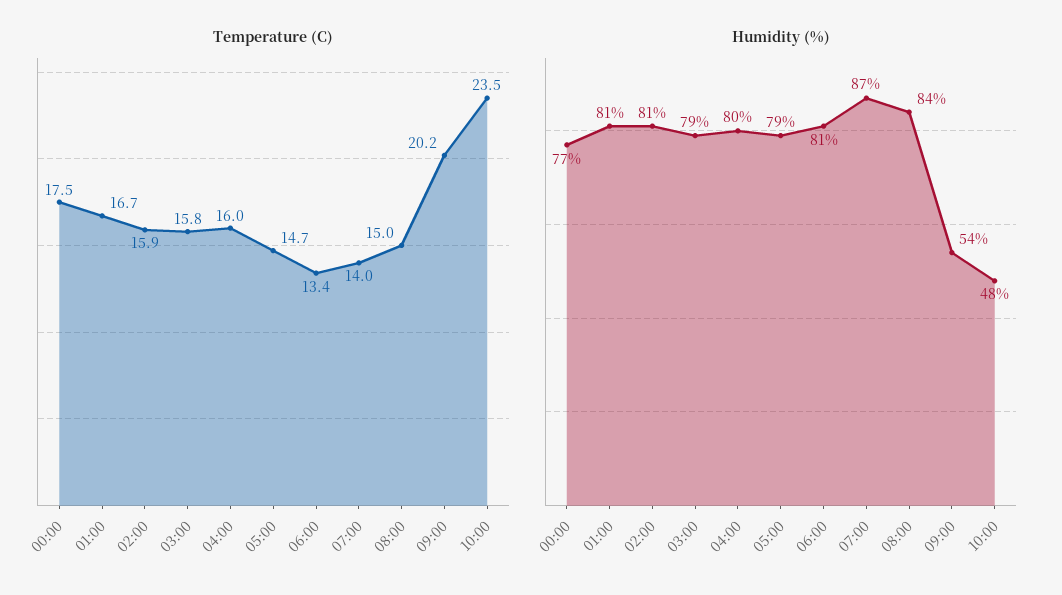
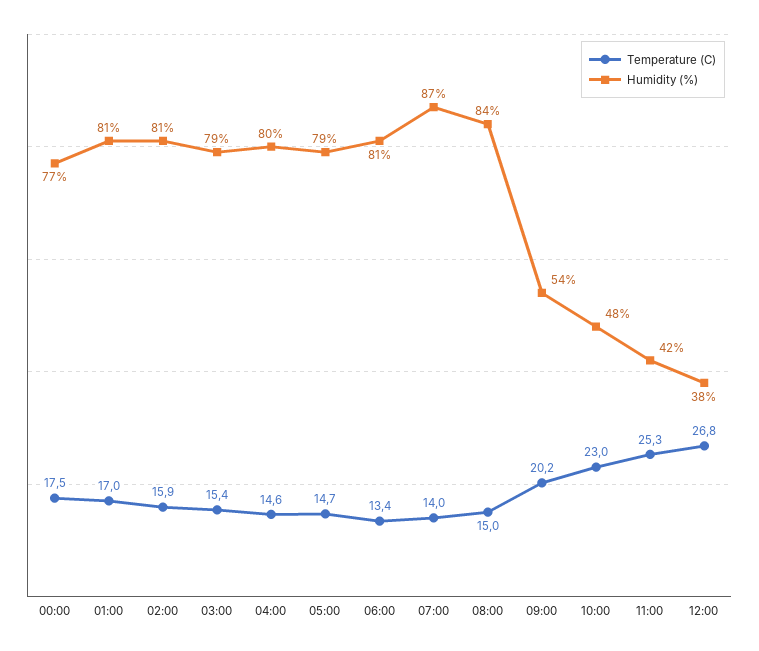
Temperature (C), 01:00: 16.7 -> 17
Temperature (C), 03:00: 15.8 -> 15.4
Temperature (C), 04:00: 16 -> 14.6
Temperature (C), 10:00: 23.5 -> 23
Temperature (C), 11:00: none -> 25.3
Humidity (%), 11:00: none -> 42
Temperature (C), 12:00: none -> 26.8
Humidity (%), 12:00: none -> 38

